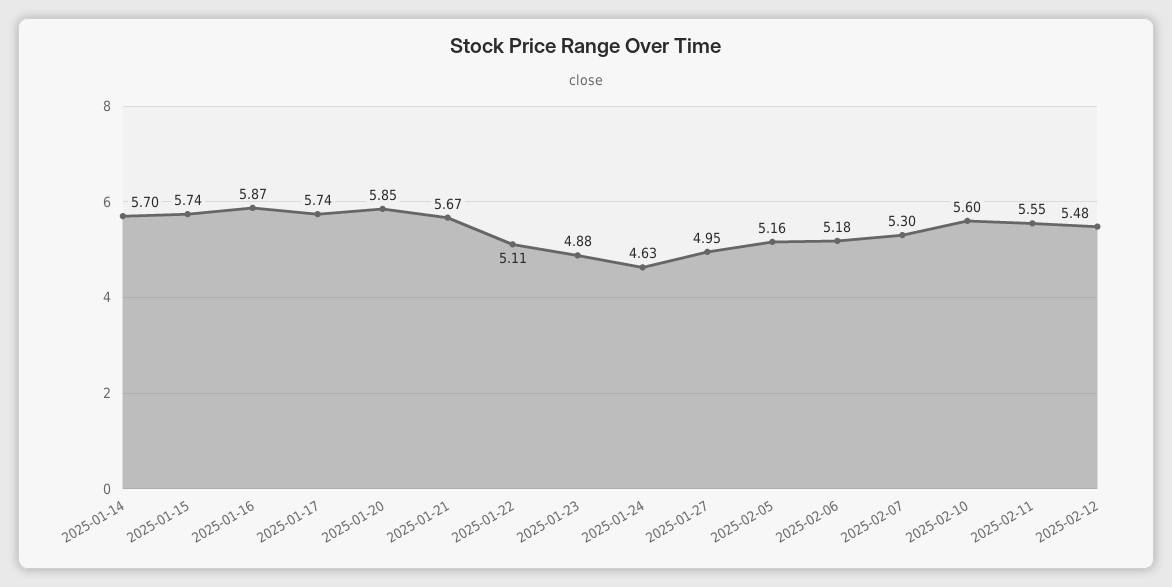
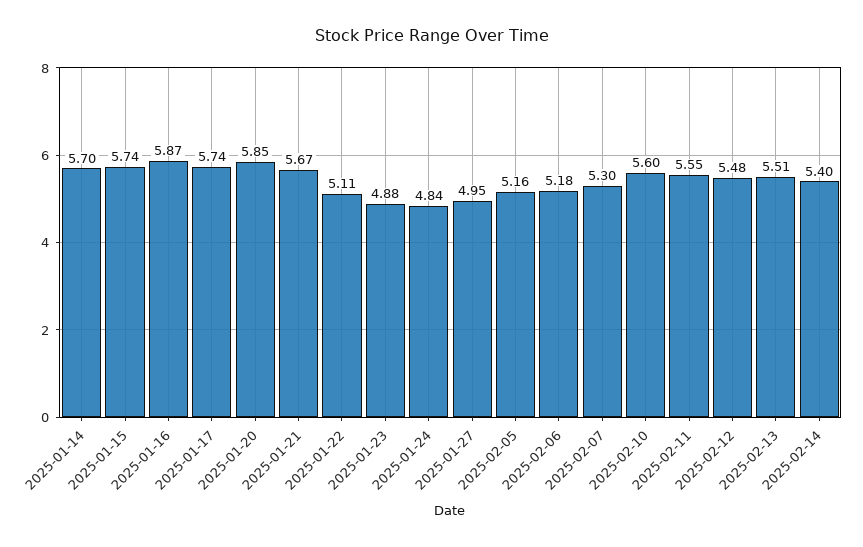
2025-01-24: 4.63 -> 4.84
2025-02-13: none -> 5.51
2025-02-14: none -> 5.4

